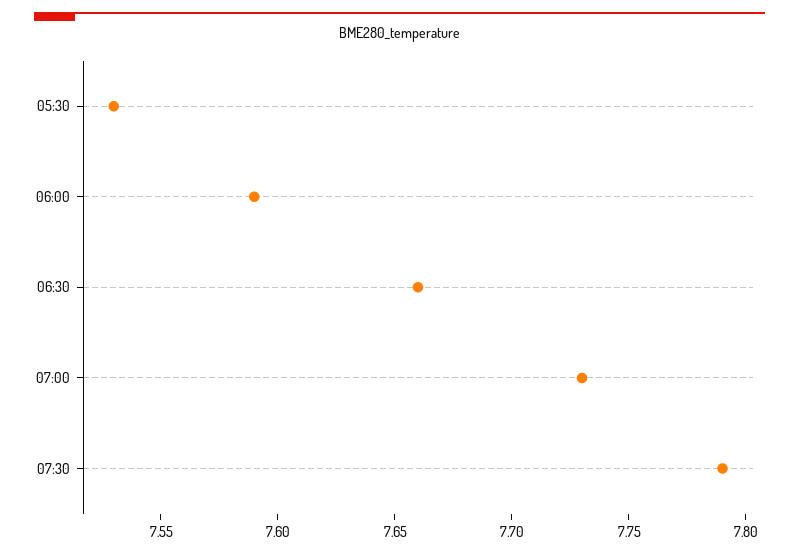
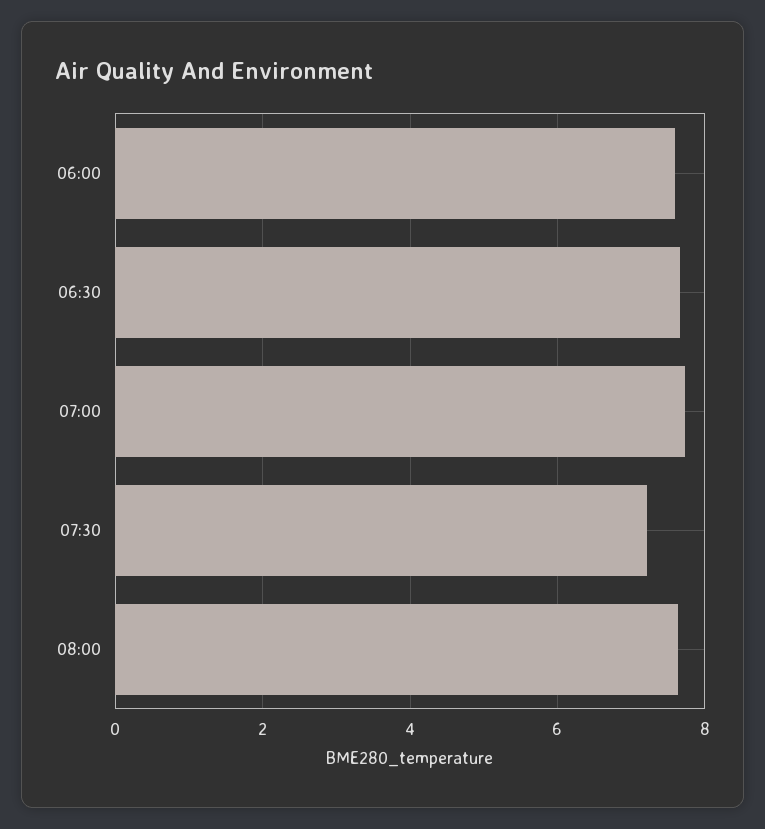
05:30: 7.53 -> none
07:30: 7.79 -> 7.2
08:00: none -> 7.6

